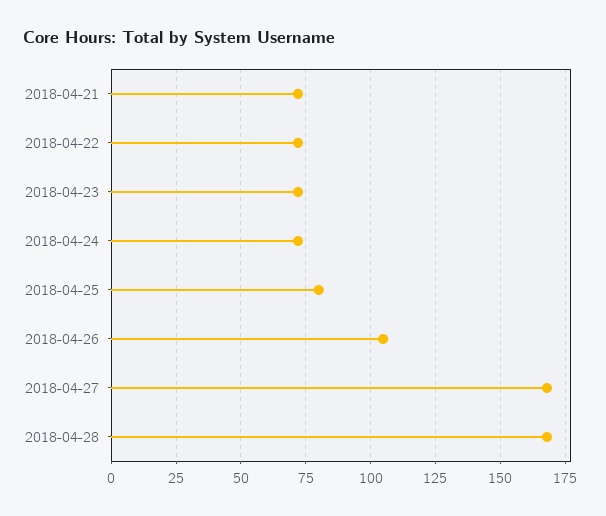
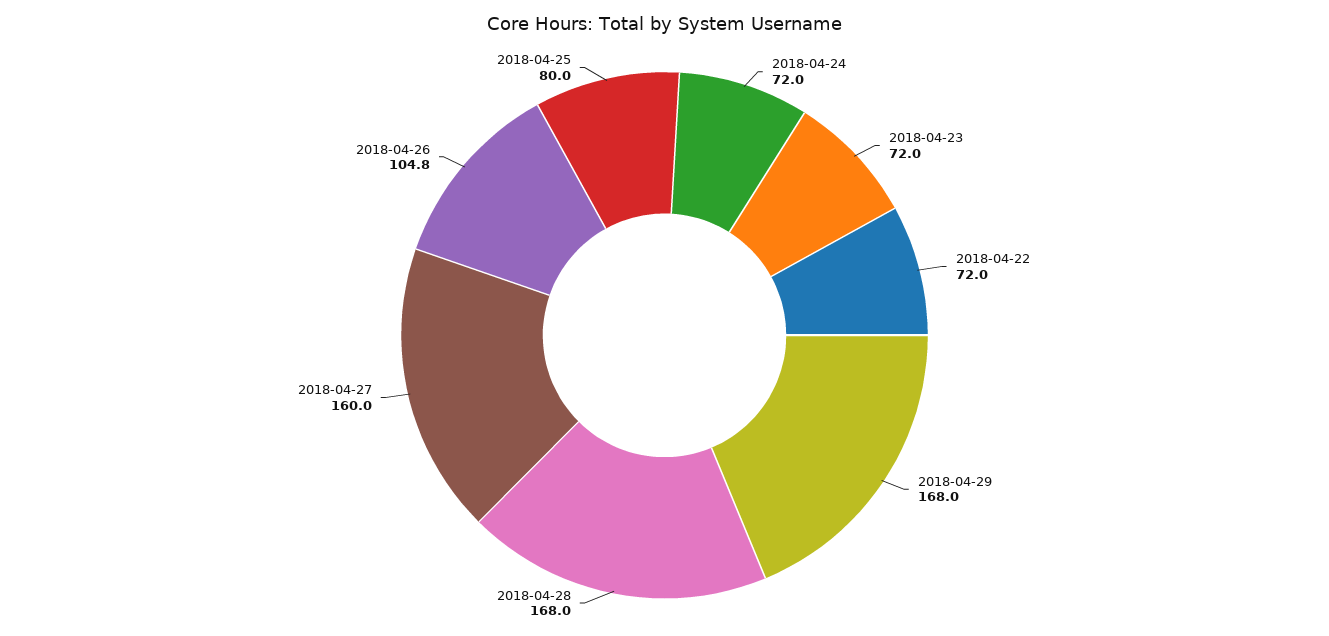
2018-04-21: 72.5 -> none
2018-04-27: 167.5 -> 160
2018-04-29: none -> 168

